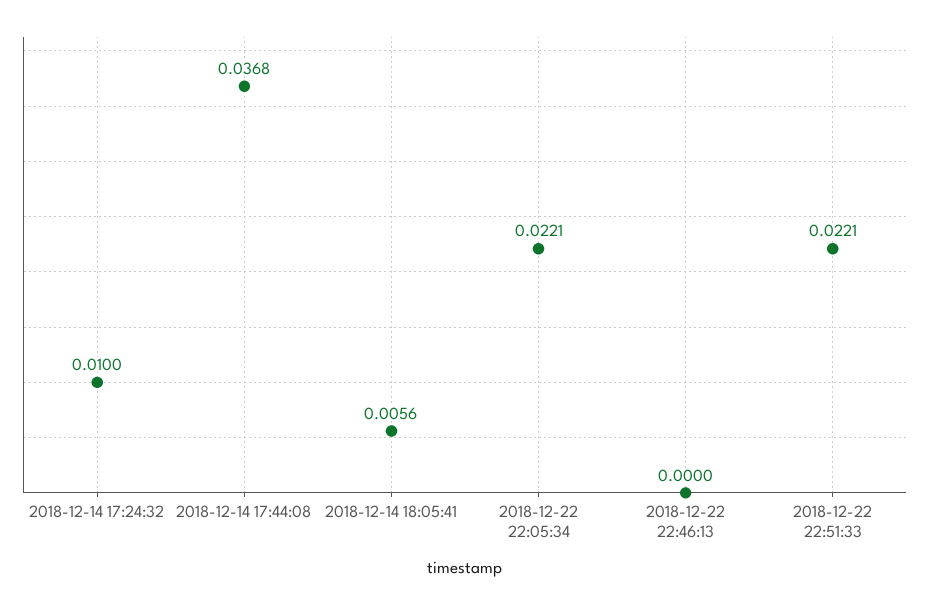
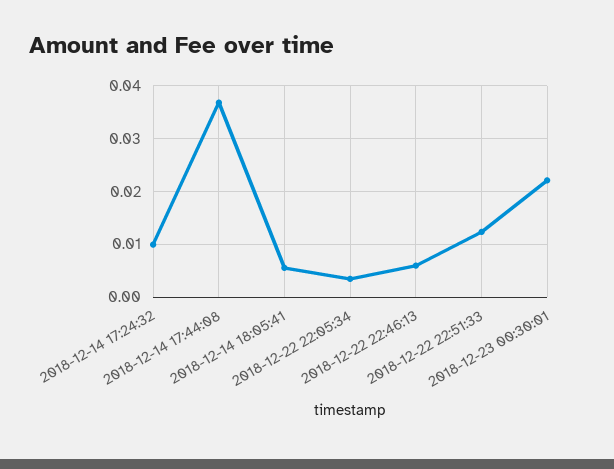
2018-12-22 22:05:34: 0.0221 -> 0.004
2018-12-22 22:46:13: 0 -> 0.006
2018-12-22 22:51:33: 0.0221 -> 0.012
2018-12-23 00:30:01: none -> 0.022

